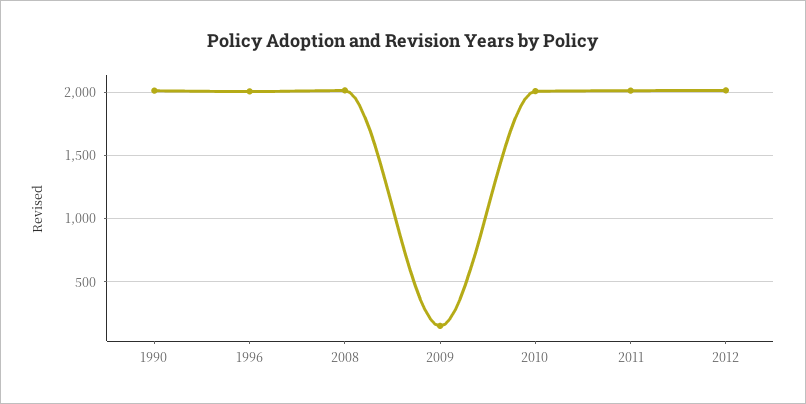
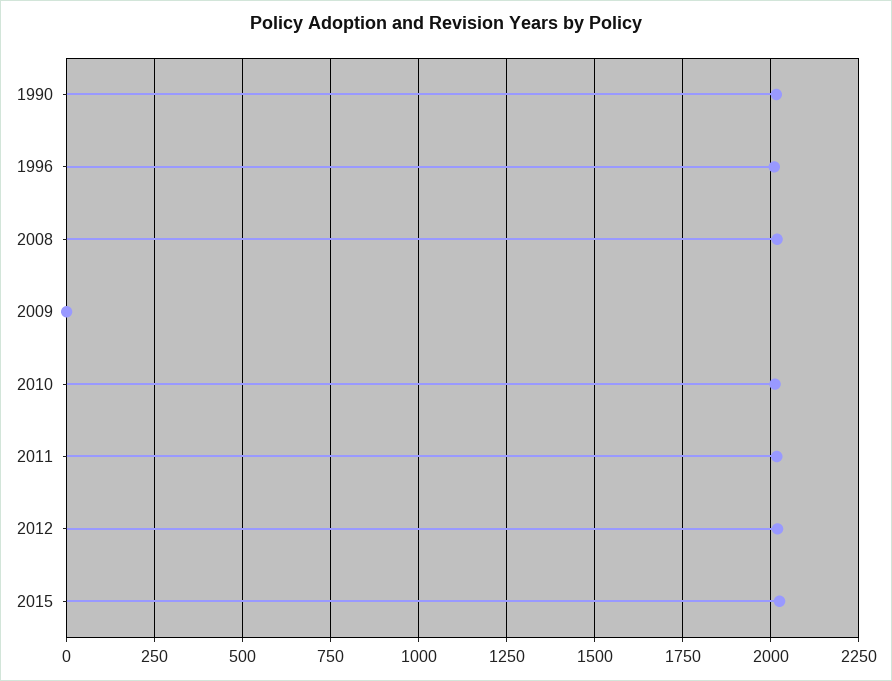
2009: 150 -> 0
2015: none -> 2025

